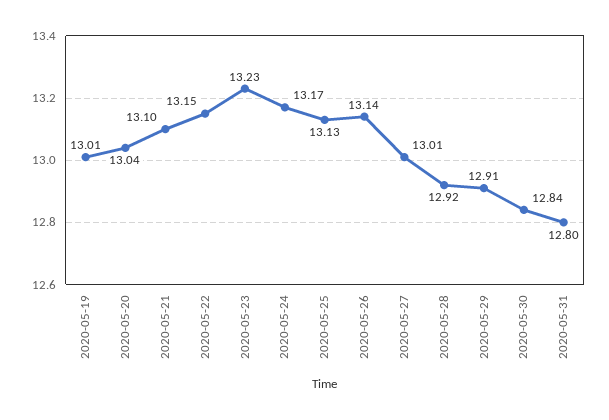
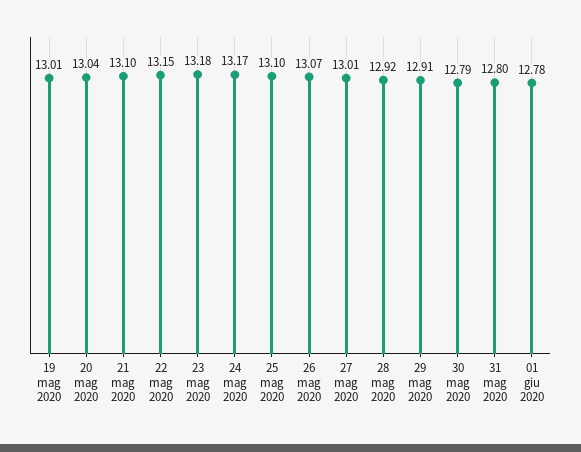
2020-05-23: 13.23 -> 13.18
2020-05-25: 13.13 -> 13.1
2020-05-26: 13.14 -> 13.07
2020-05-30: 12.84 -> 12.79
01 giu 2020: none -> 12.78

